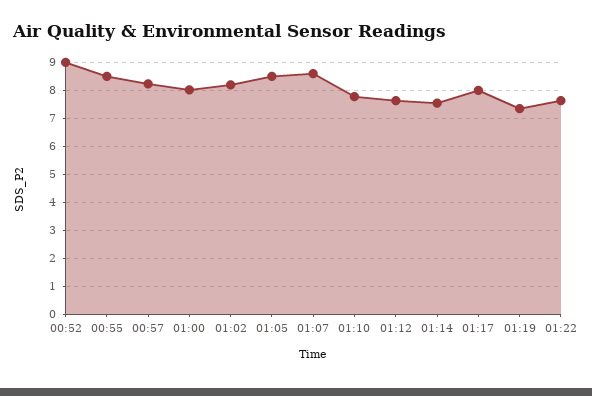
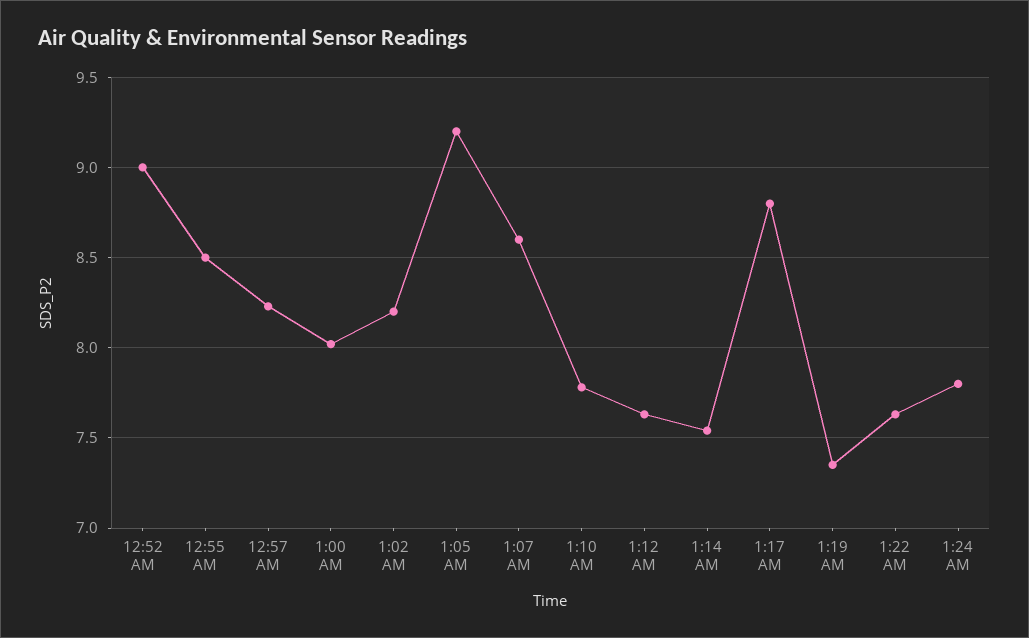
01:05: 8.5 -> 9.2
01:17: 8 -> 8.8
1:24 AM: none -> 7.8

